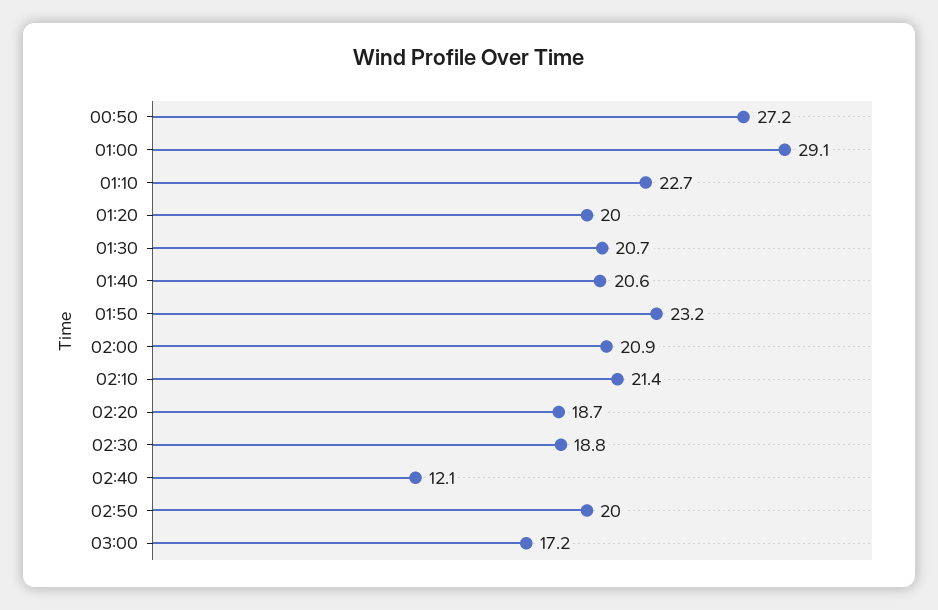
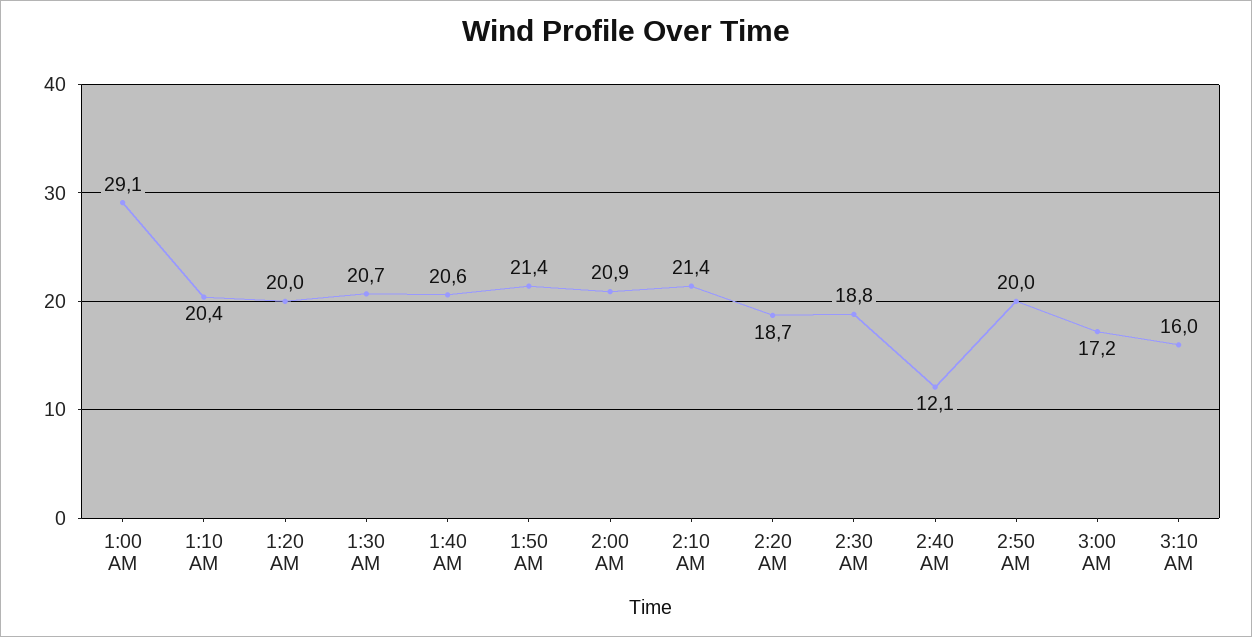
00:50: 27.2 -> none
01:10: 22.7 -> 20.4
01:50: 23.2 -> 21.4
3:10 AM: none -> 16

